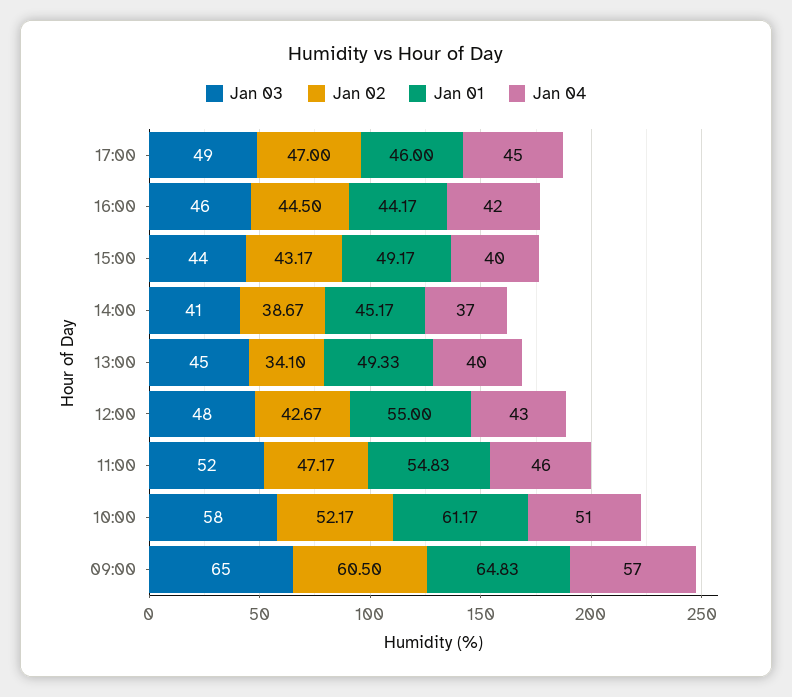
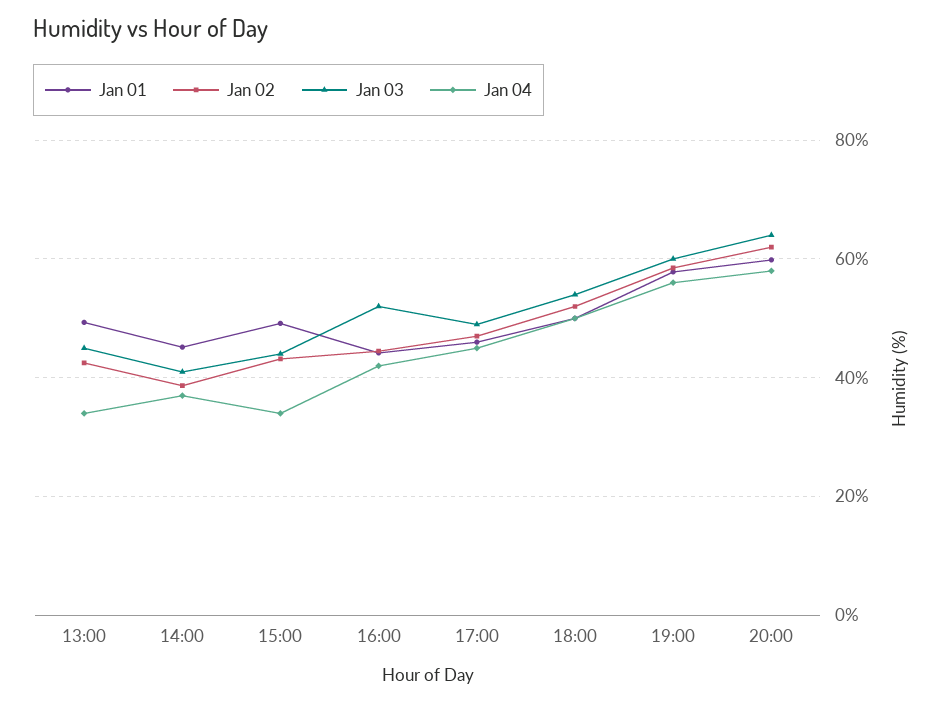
Jan 03, 16:00: 46 -> 52
Jan 04, 15:00: 40 -> 34
Jan 02, 13:00: 34.1 -> 42
Jan 04, 13:00: 40 -> 34
Jan 03, 12:00: 48 -> none
Jan 02, 12:00: 42.67 -> none
Jan 01, 12:00: 55 -> none
Jan 04, 12:00: 43 -> none
Jan 03, 11:00: 52 -> none
Jan 02, 11:00: 47.17 -> none
Jan 01, 11:00: 54.83 -> none
Jan 04, 11:00: 46 -> none
Jan 03, 10:00: 58 -> none
Jan 02, 10:00: 52.17 -> none
Jan 01, 10:00: 61.17 -> none
Jan 04, 10:00: 51 -> none
Jan 03, 09:00: 65 -> none
Jan 02, 09:00: 60.5 -> none
Jan 01, 09:00: 64.83 -> none
Jan 04, 09:00: 57 -> none
Jan 01, 18:00: none -> 50
Jan 02, 18:00: none -> 52
Jan 03, 18:00: none -> 54
Jan 04, 18:00: none -> 50
Jan 01, 19:00: none -> 58
Jan 02, 19:00: none -> 58
Jan 03, 19:00: none -> 60
Jan 04, 19:00: none -> 56
Jan 01, 20:00: none -> 60
Jan 02, 20:00: none -> 62
Jan 03, 20:00: none -> 64
Jan 04, 20:00: none -> 58

